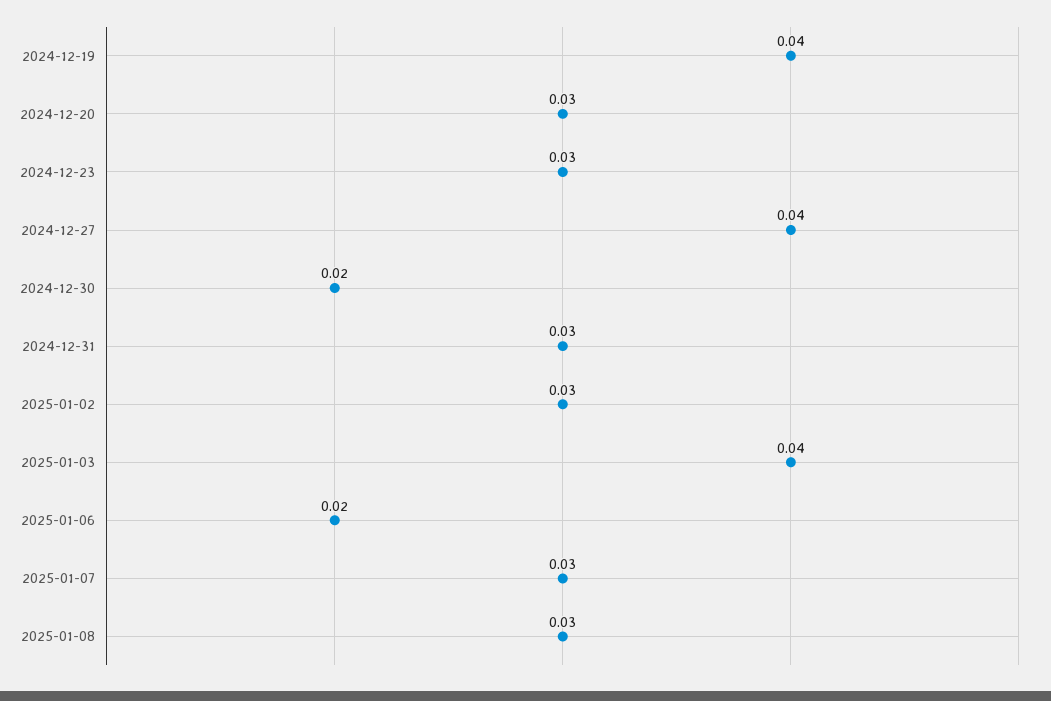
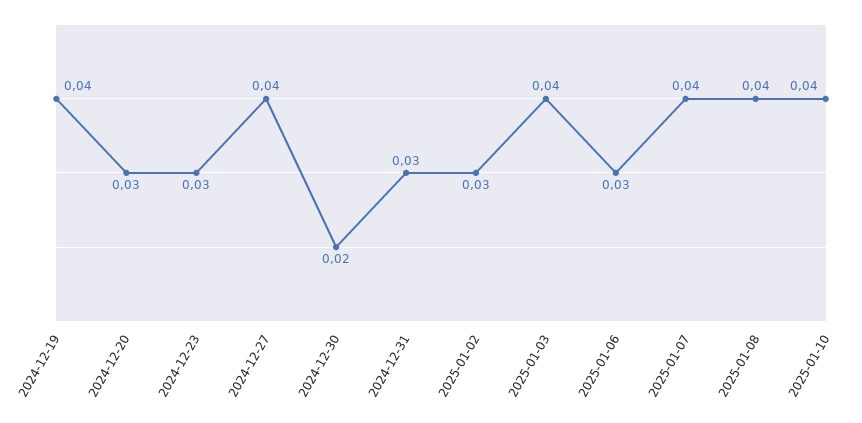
2025-01-06: 0.02 -> 0.03
2025-01-07: 0.03 -> 0.04
2025-01-08: 0.03 -> 0.04
2025-01-10: none -> 0.04

